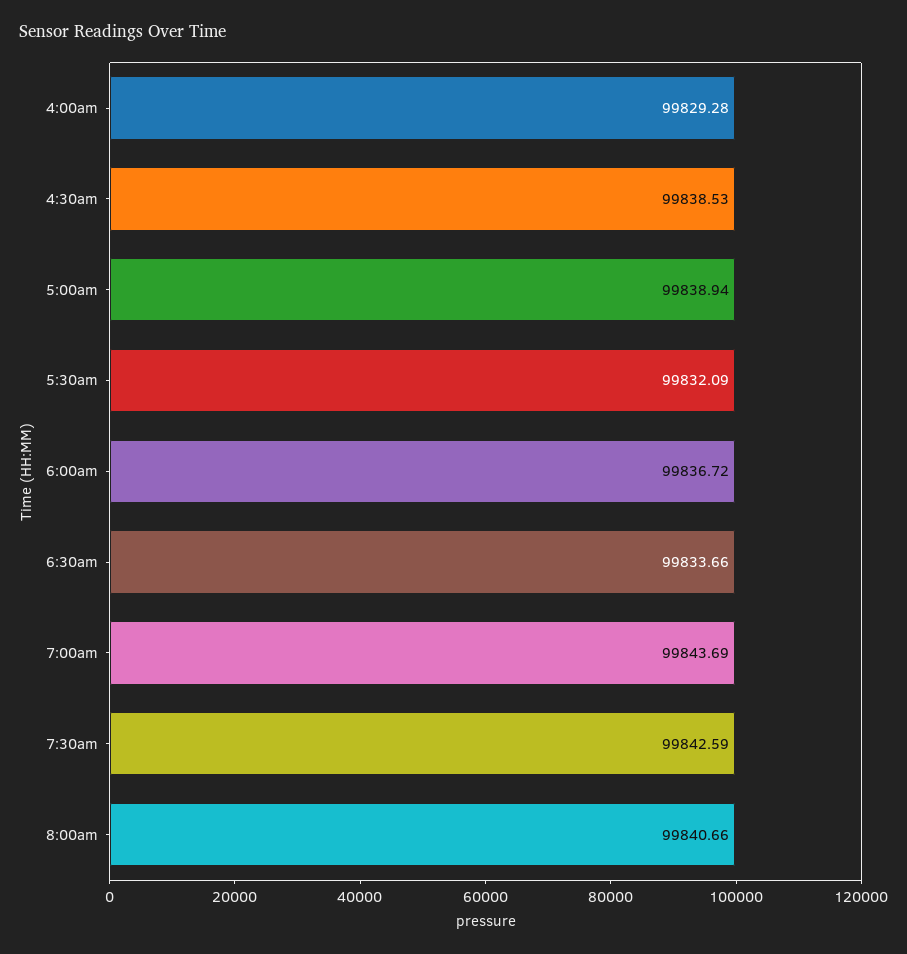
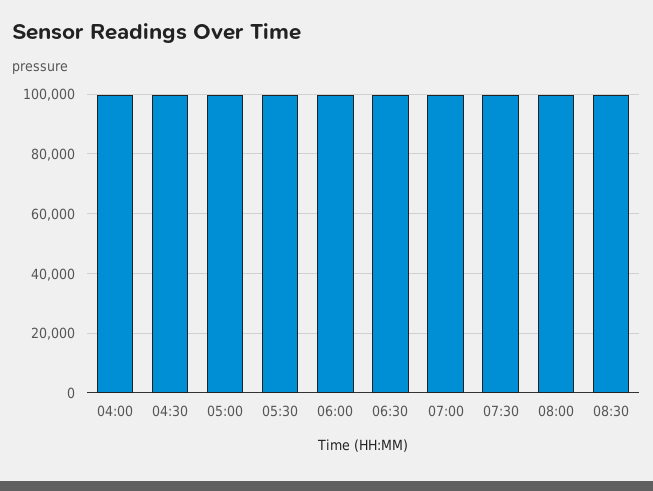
08:30: none -> 100000

